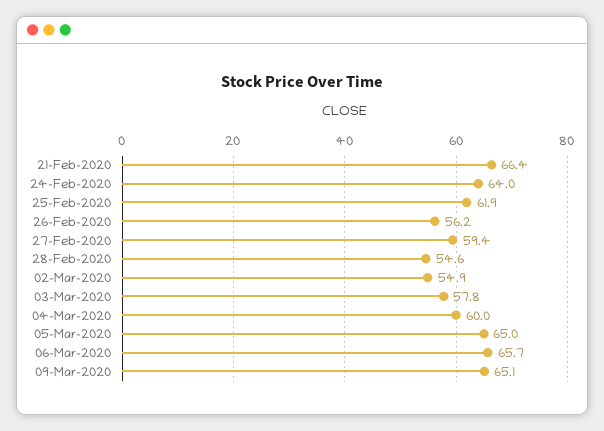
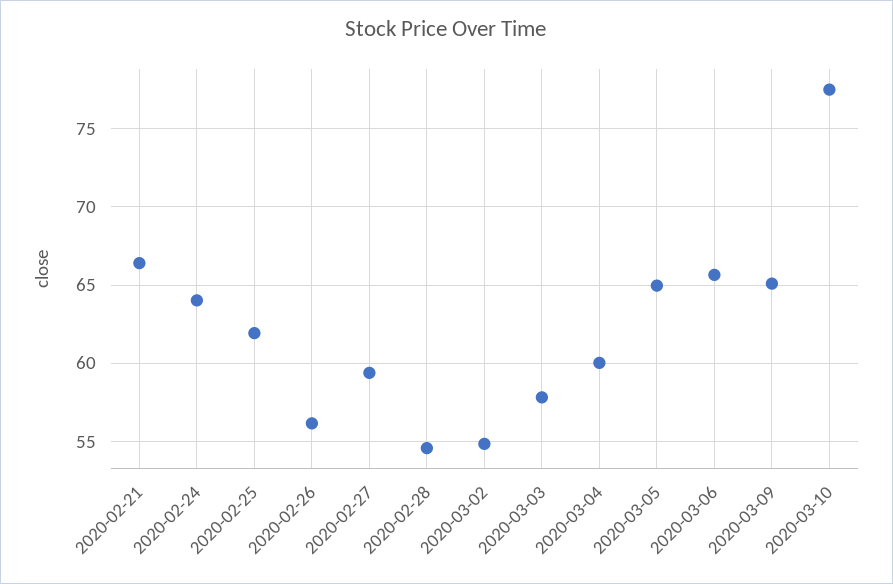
2020-03-10: none -> 77.5

